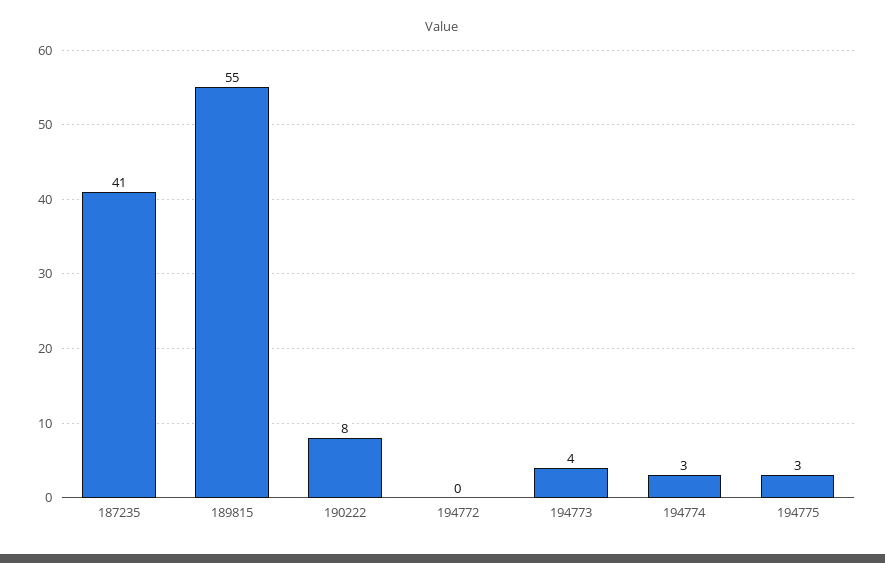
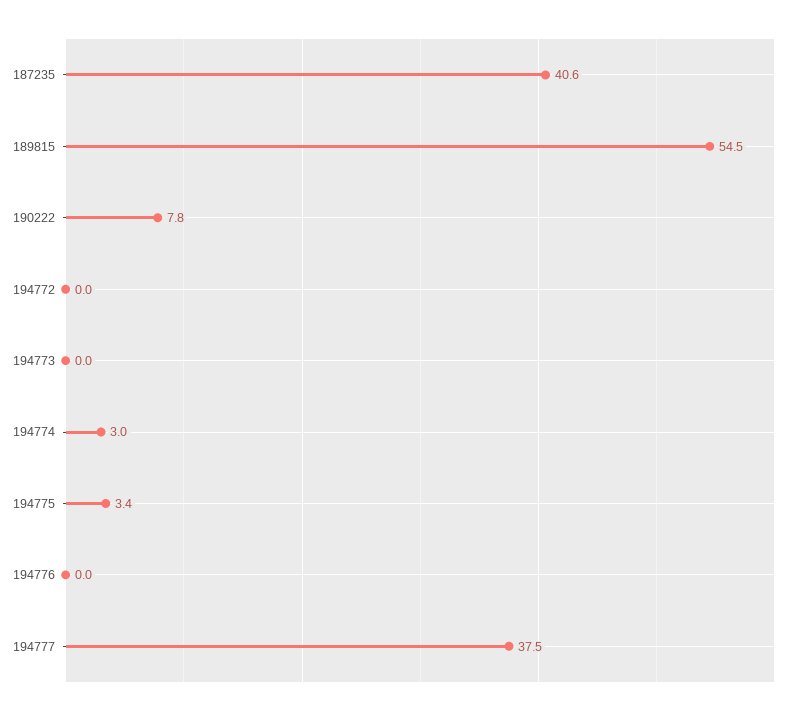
194773: 4 -> 0
194776: none -> 0
194777: none -> 37.5

